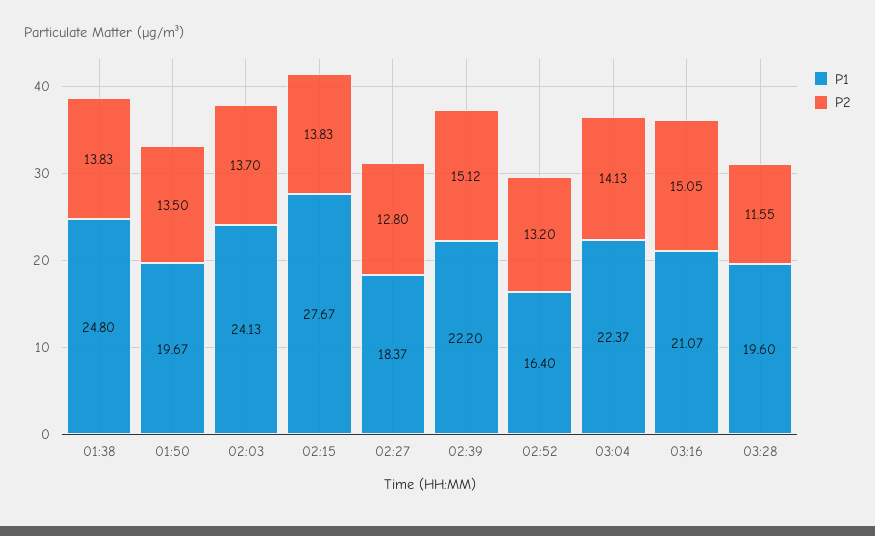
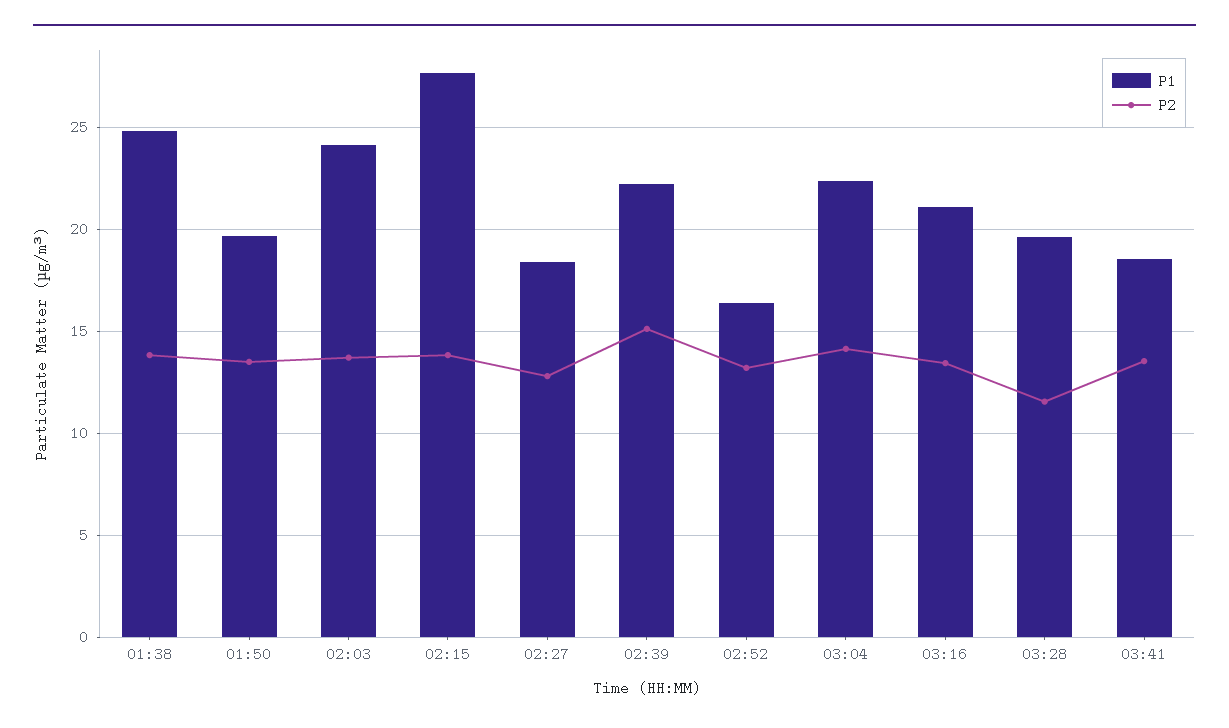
P2, 03:16: 15.05 -> 13.5
P1, 03:41: none -> 18.5
P2, 03:41: none -> 13.5

